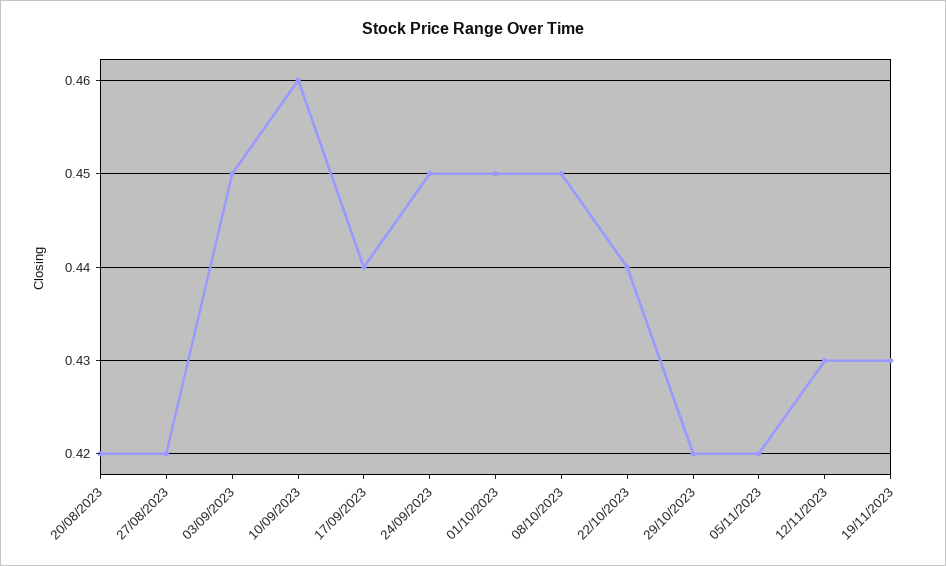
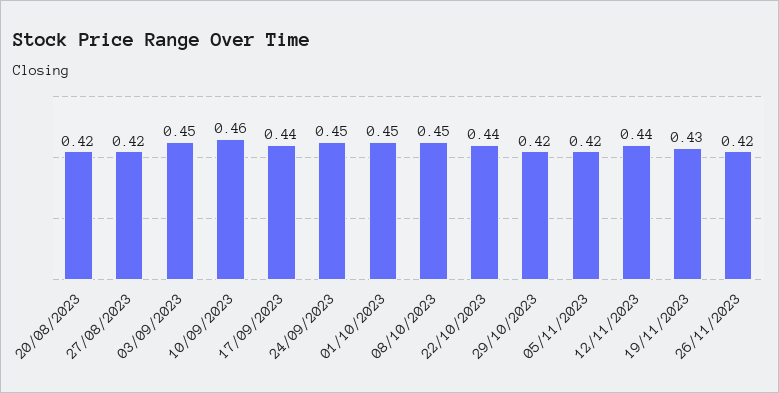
12/11/2023: 0.43 -> 0.44
26/11/2023: none -> 0.42

